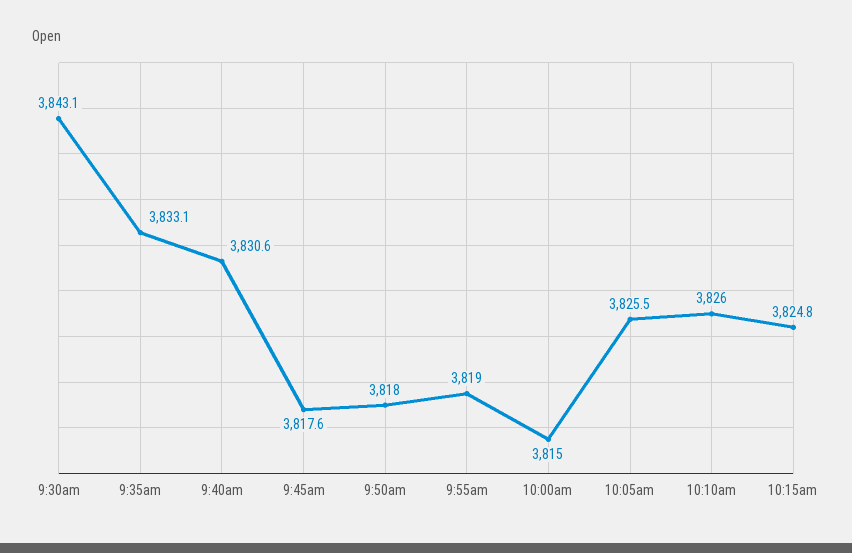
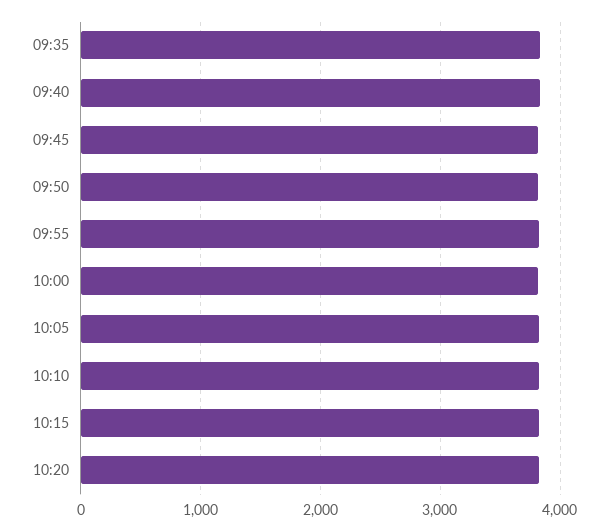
9:30am: 3843.1 -> none
10:20: none -> 3800

